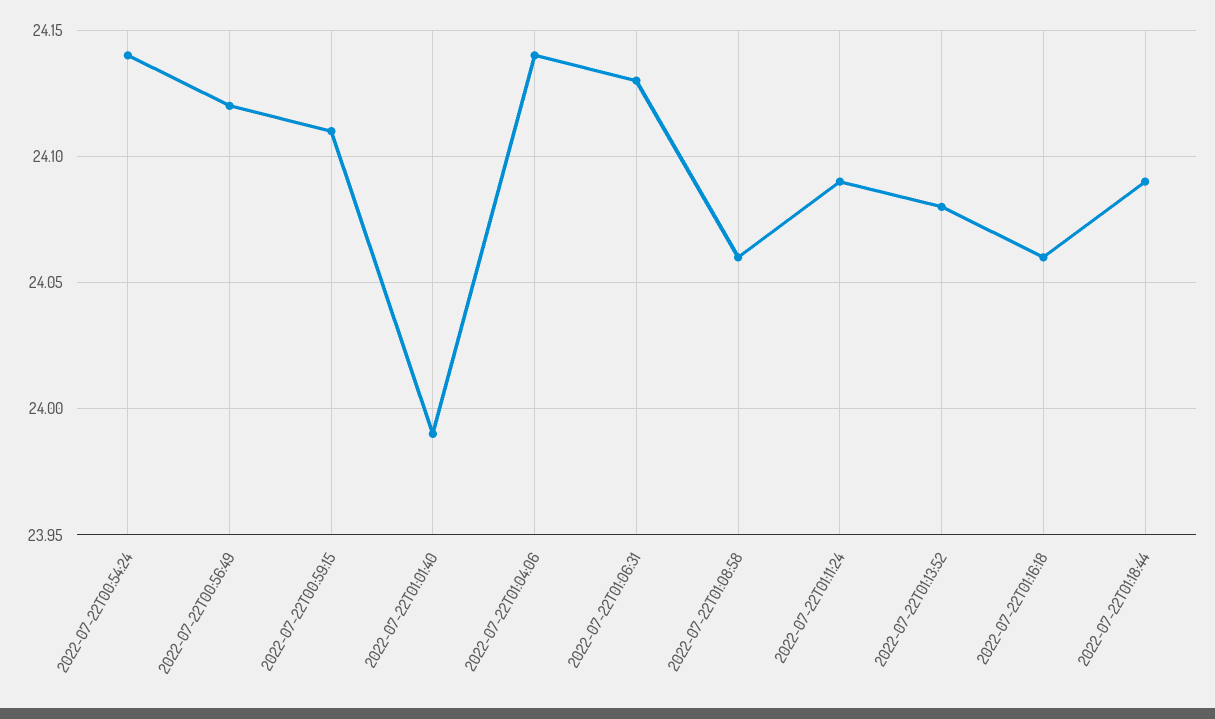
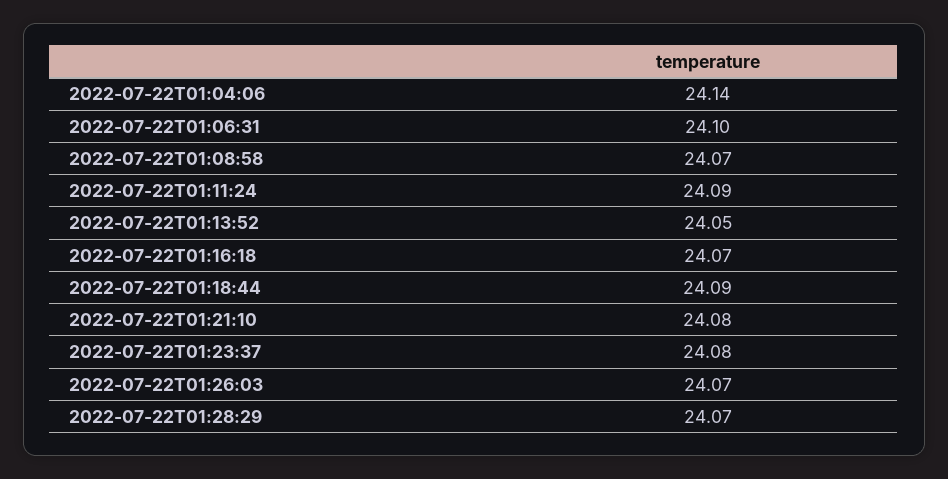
2022-07-22T00:54:24: 24.14 -> none
2022-07-22T00:56:49: 24.12 -> none
2022-07-22T00:59:15: 24.11 -> none
2022-07-22T01:01:40: 23.99 -> none
2022-07-22T01:06:31: 24.13 -> 24.1
2022-07-22T01:08:58: 24.06 -> 24.07
2022-07-22T01:13:52: 24.08 -> 24.05
2022-07-22T01:16:18: 24.06 -> 24.07
2022-07-22T01:21:10: none -> 24.08
2022-07-22T01:23:37: none -> 24.08
2022-07-22T01:26:03: none -> 24.07
2022-07-22T01:28:29: none -> 24.07

